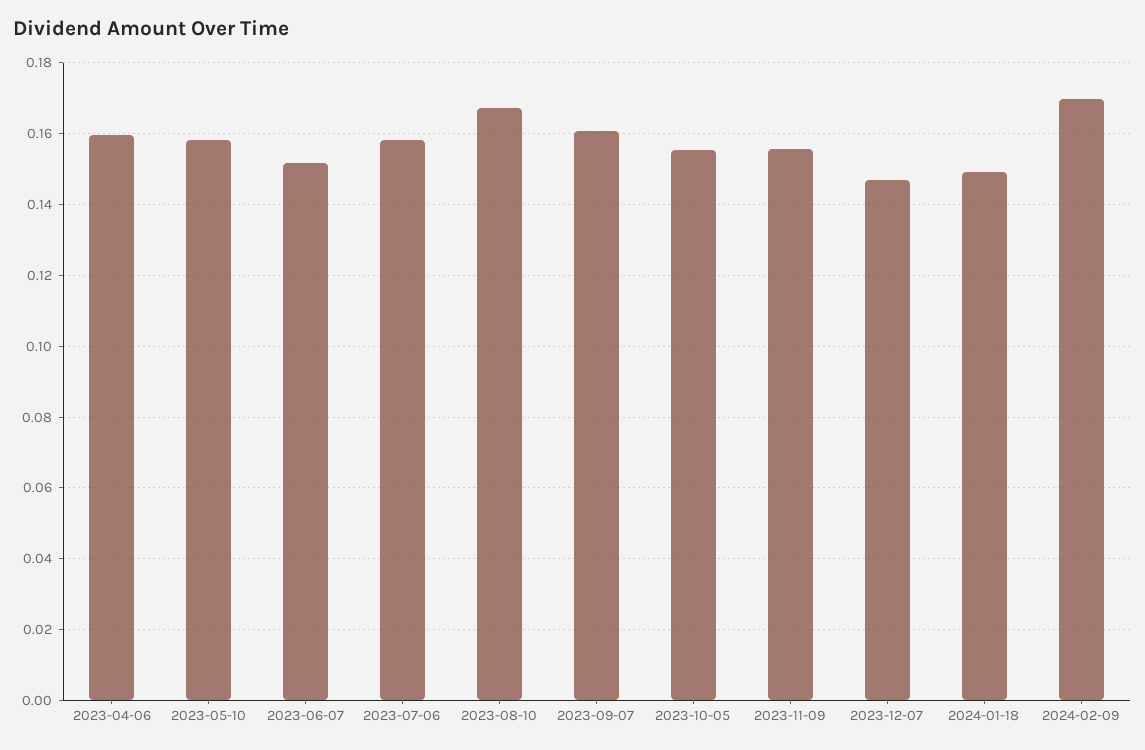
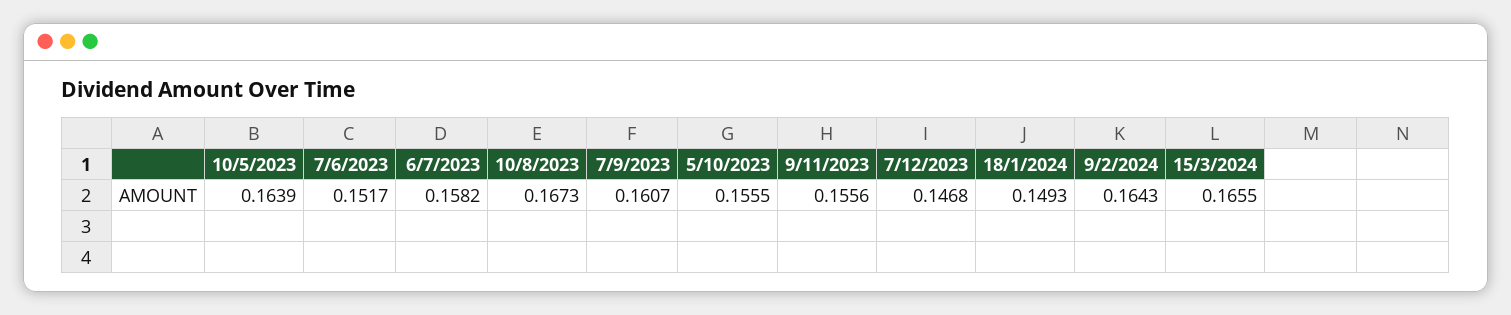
2023-04-06: 0.16 -> none
2023-05-10: 0.158 -> 0.1639
2024-02-09: 0.17 -> 0.1643
15/3/2024: none -> 0.1655

